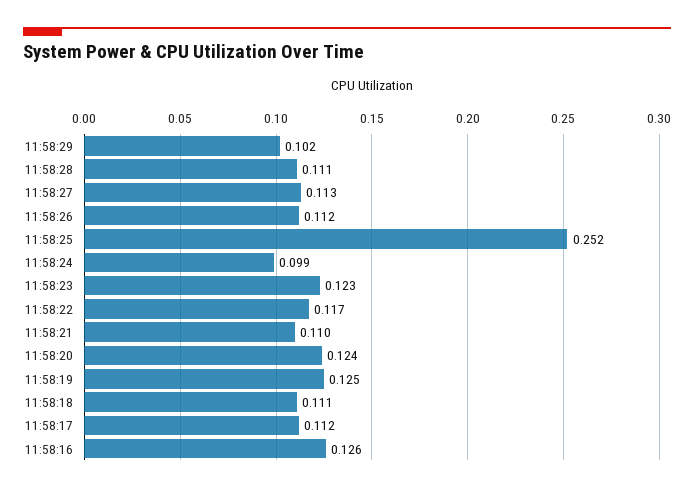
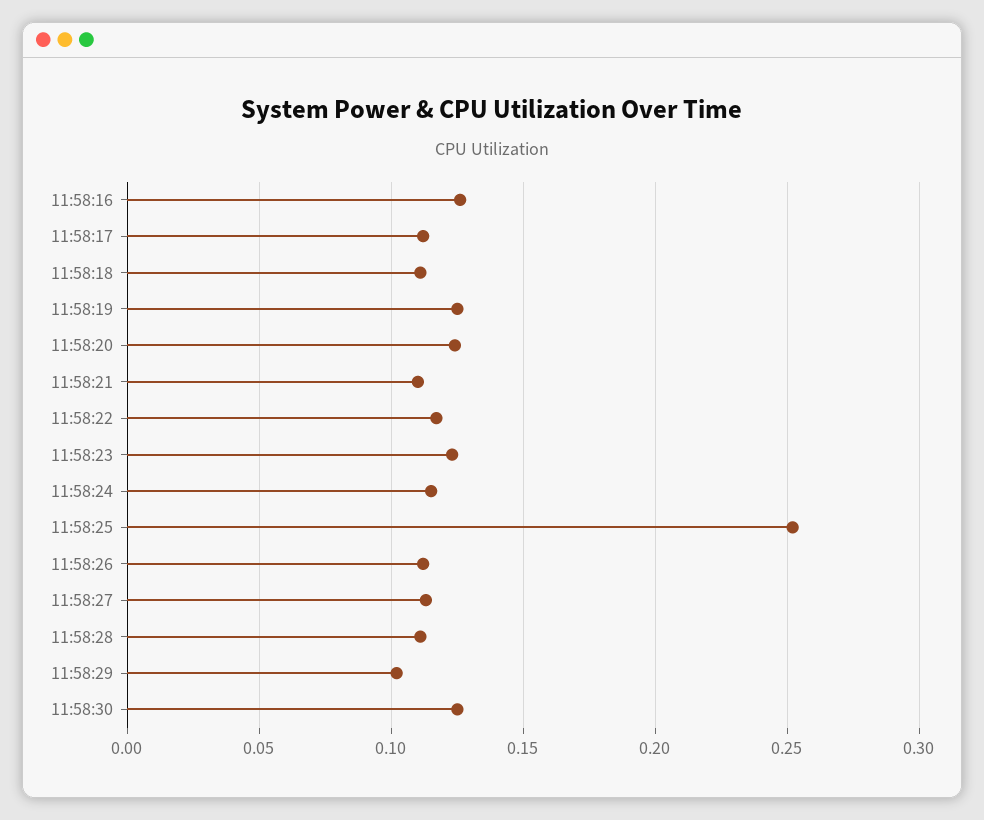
11:58:24: 0.099 -> 0.115
11:58:30: none -> 0.125

